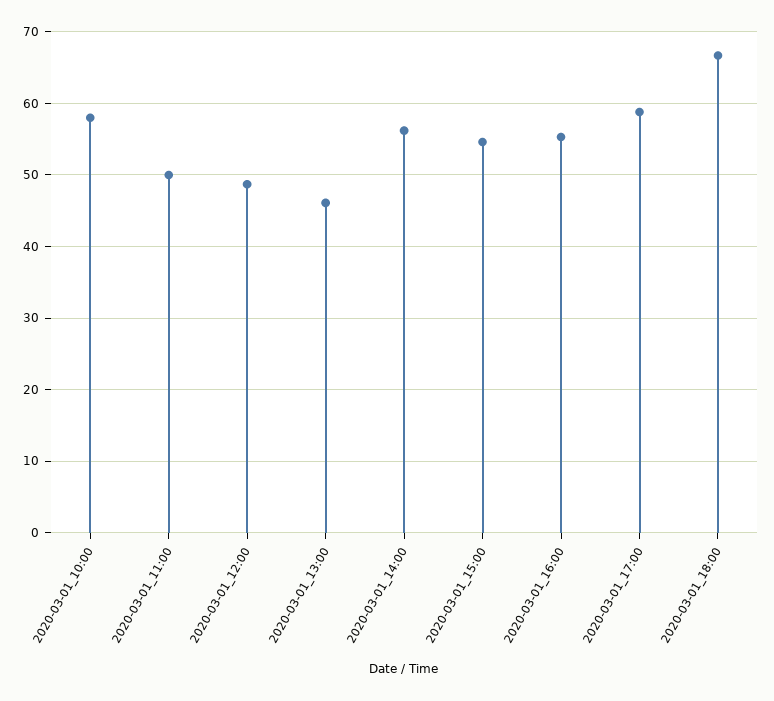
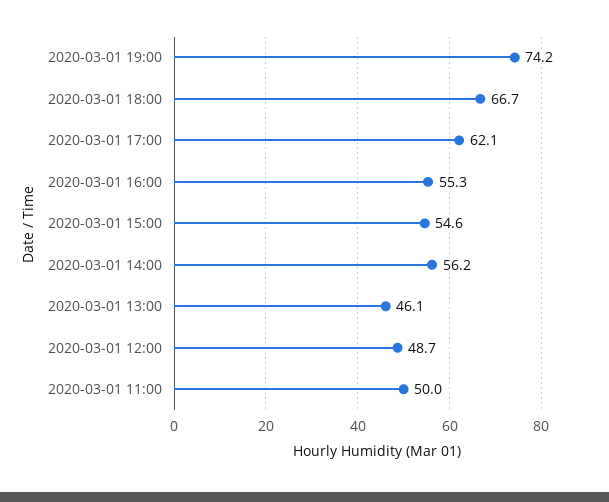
2020-03-01_10:00: 58 -> none
2020-03-01_17:00: 59 -> 62.1
2020-03-01 19:00: none -> 74.2

